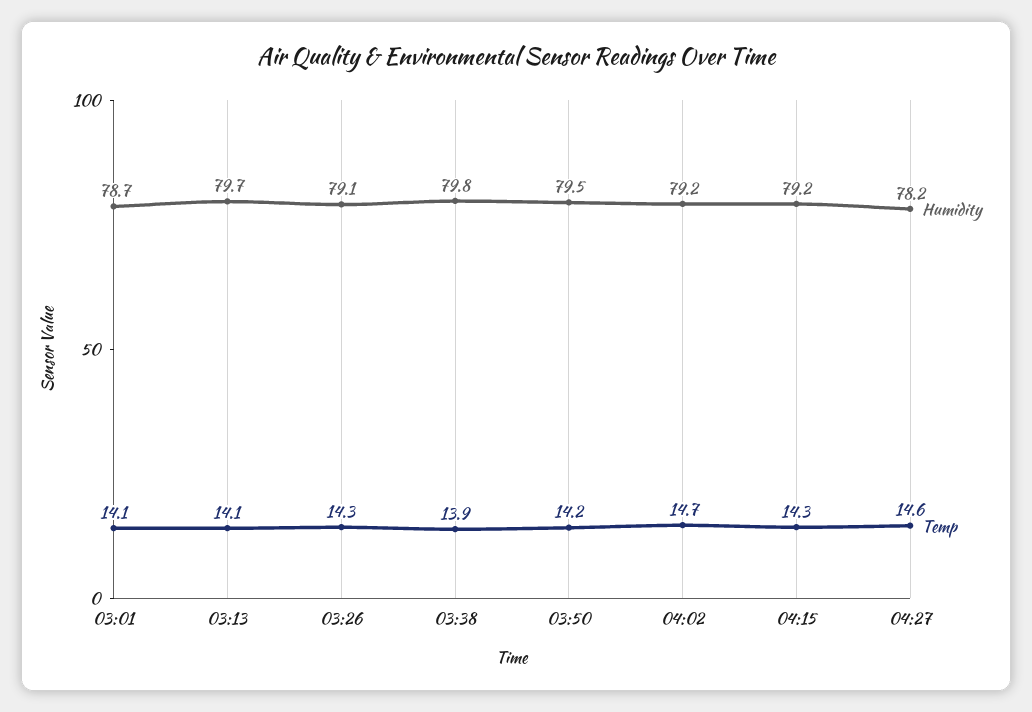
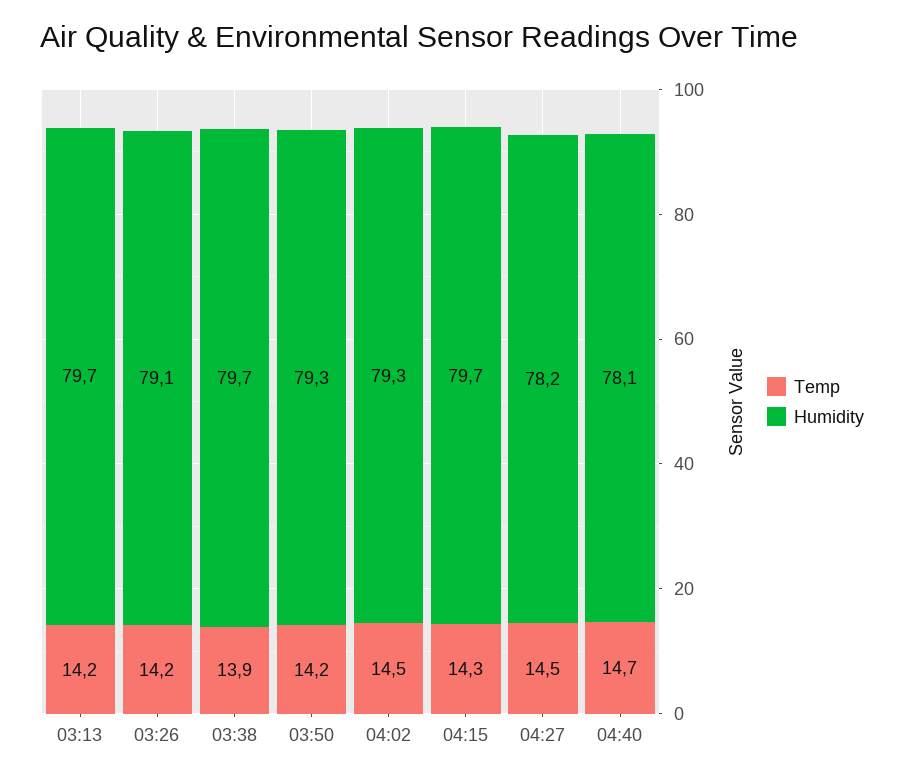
Humidity, 03:01: 78.7 -> none
Temp, 03:01: 14.1 -> none
Temp, 03:13: 14.1 -> 14.2
Temp, 03:26: 14.3 -> 14.2
Humidity, 03:38: 79.8 -> 79.7
Humidity, 03:50: 79.5 -> 79.3
Humidity, 04:02: 79.2 -> 79.3
Temp, 04:02: 14.7 -> 14.5
Humidity, 04:15: 79.2 -> 79.7
Temp, 04:27: 14.6 -> 14.5
Temp, 04:40: none -> 14.7
Humidity, 04:40: none -> 78.1

